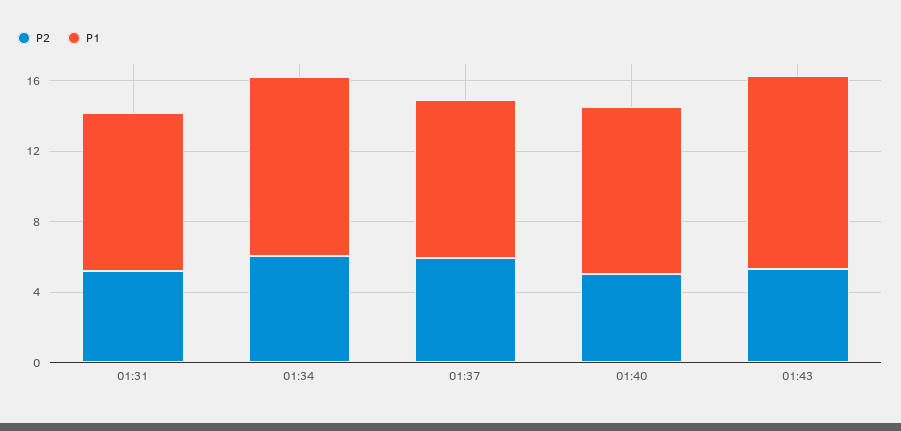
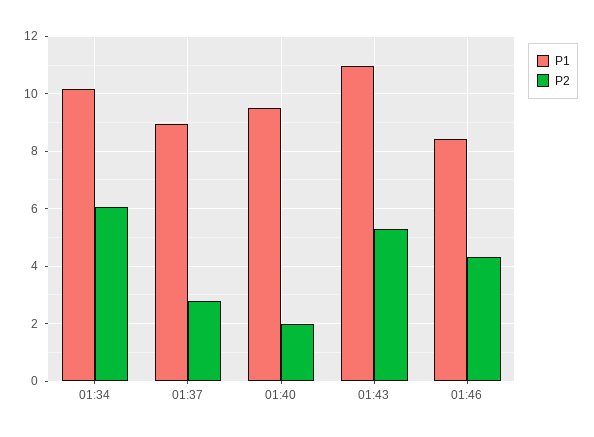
P2, 01:31: 5 -> none
P1, 01:31: 9 -> none
P2, 01:37: 6 -> 2.75
P2, 01:40: 5 -> 2
P1, 01:46: none -> 8.5
P2, 01:46: none -> 4.25

